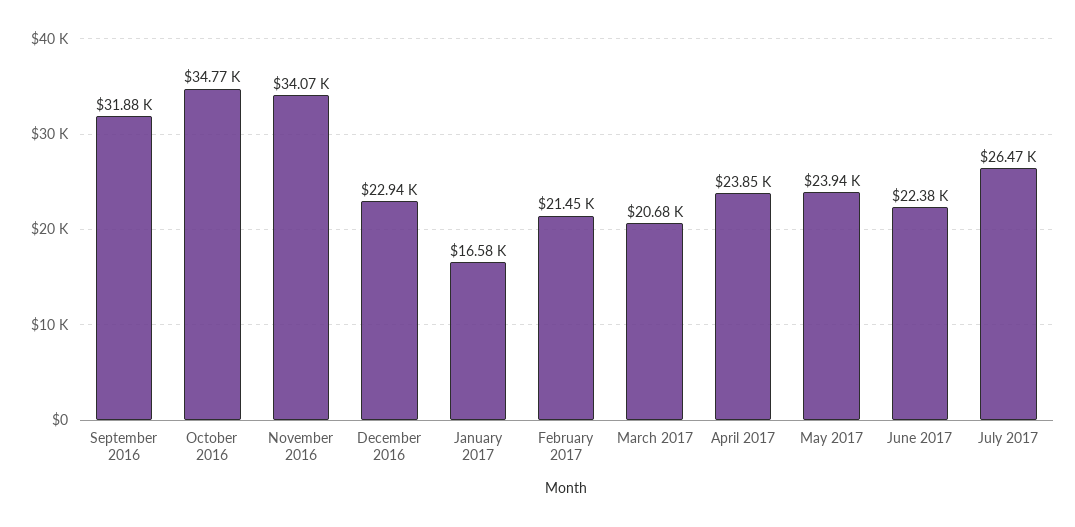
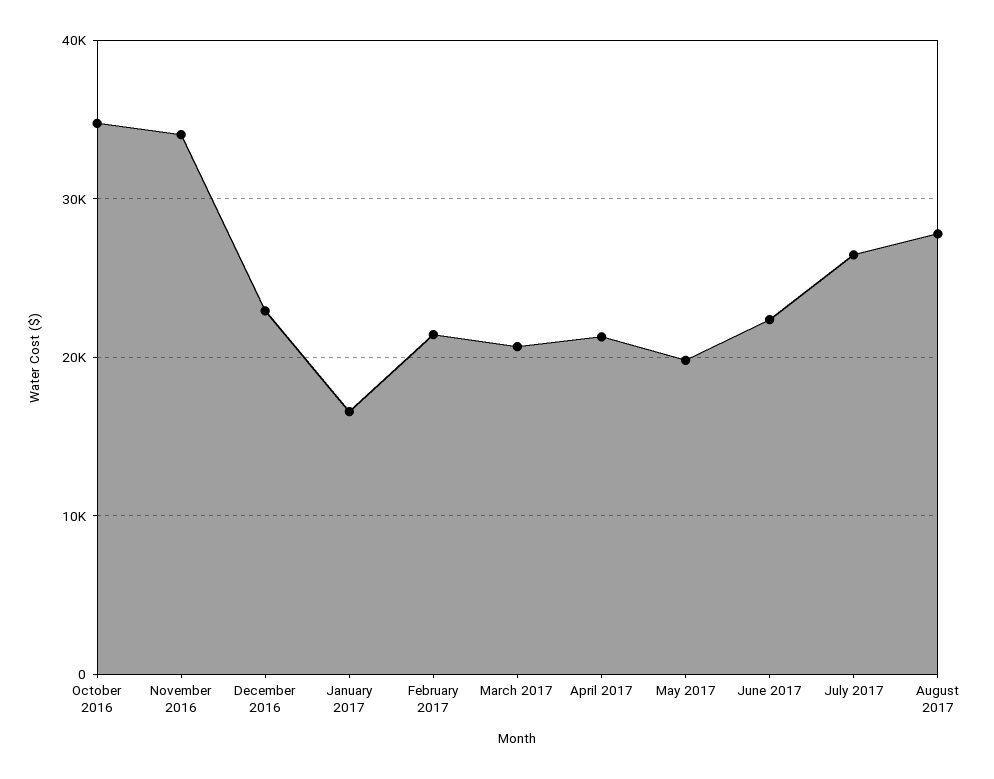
September 2016: 31880 -> none
April 2017: 23850 -> 21000
May 2017: 23940 -> 20000
August 2017: none -> 28000

